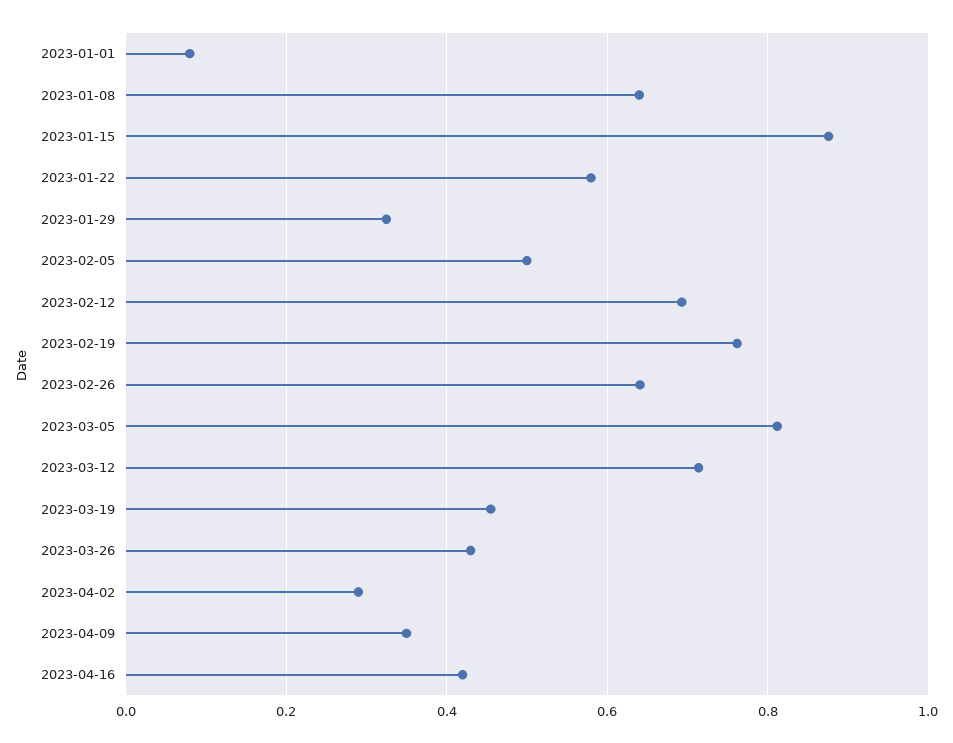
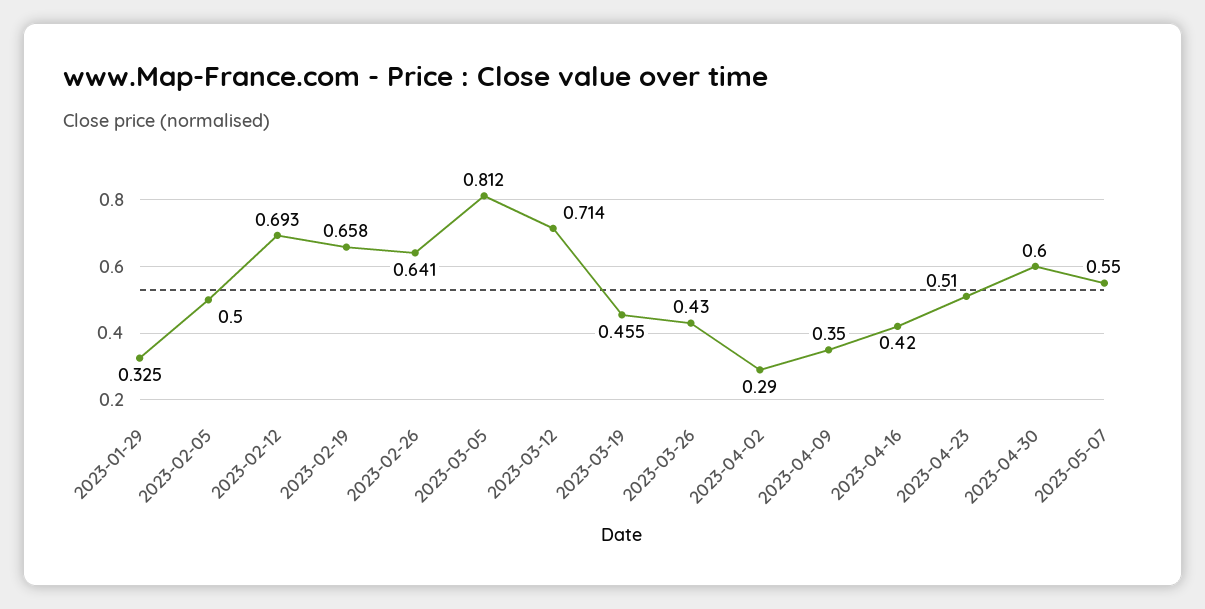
2023-01-01: 0.08 -> none
2023-01-08: 0.64 -> none
2023-01-15: 0.88 -> none
2023-01-22: 0.58 -> none
2023-02-19: 0.76 -> 0.658
2023-04-23: none -> 0.51
2023-04-30: none -> 0.6
2023-05-07: none -> 0.55

